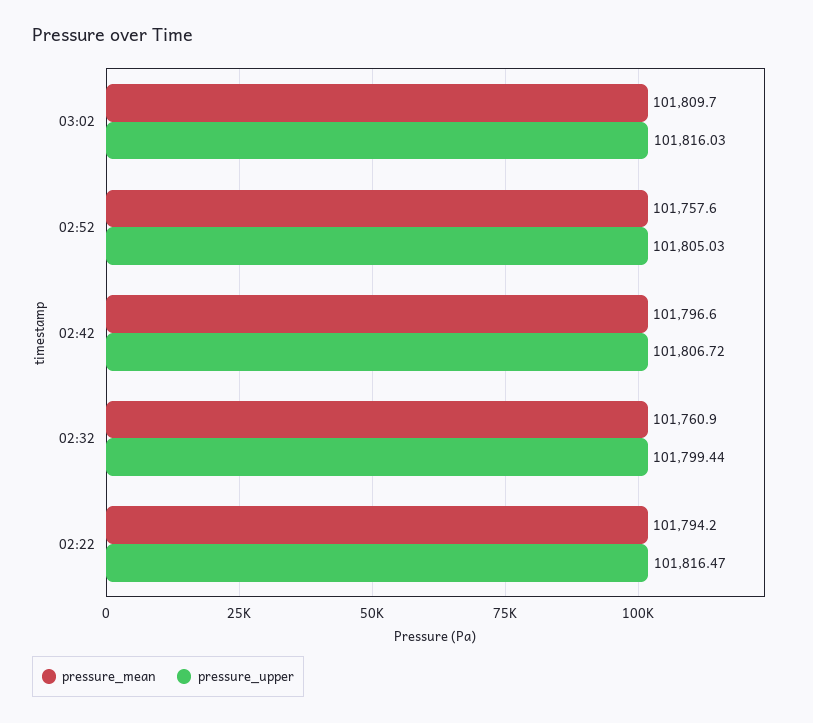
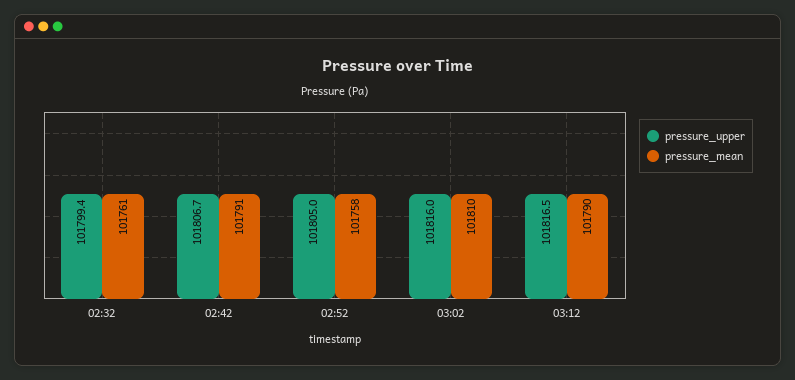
pressure_mean, 02:42: 101796.6 -> 101791
pressure_mean, 02:22: 101794.2 -> none
pressure_upper, 02:22: 101816.47 -> none
pressure_upper, 03:12: none -> 101816.5
pressure_mean, 03:12: none -> 101790

